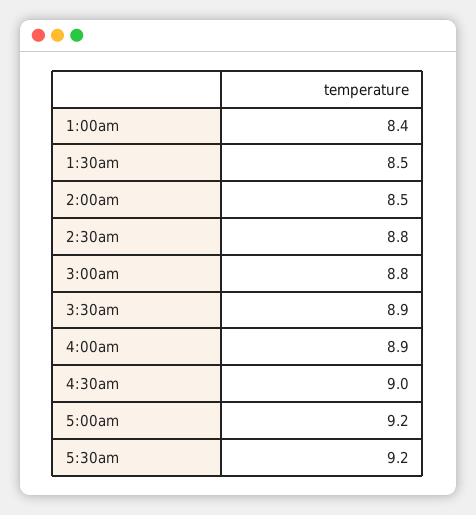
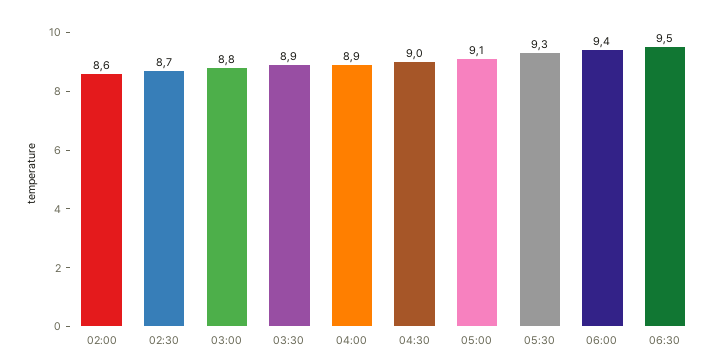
1:00am: 8.4 -> none
1:30am: 8.5 -> none
2:00am: 8.5 -> 8.6
2:30am: 8.8 -> 8.7
5:00am: 9.2 -> 9.1
5:30am: 9.2 -> 9.3
06:00: none -> 9.4
06:30: none -> 9.5

